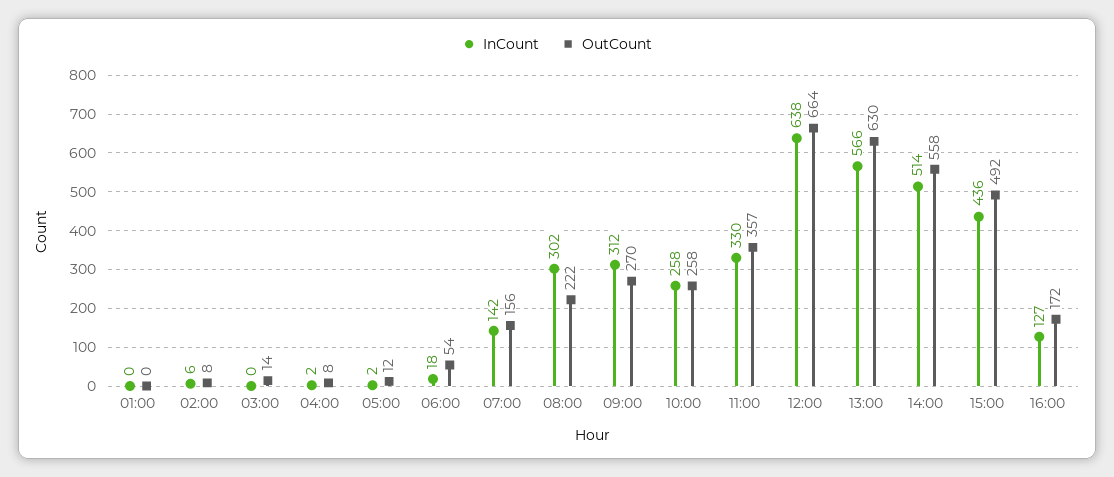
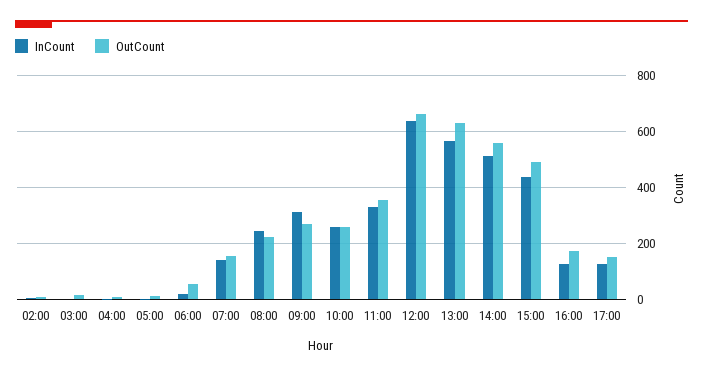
InCount, 01:00: 0 -> none
OutCount, 01:00: 0 -> none
InCount, 08:00: 302 -> 250
InCount, 17:00: none -> 125
OutCount, 17:00: none -> 150

